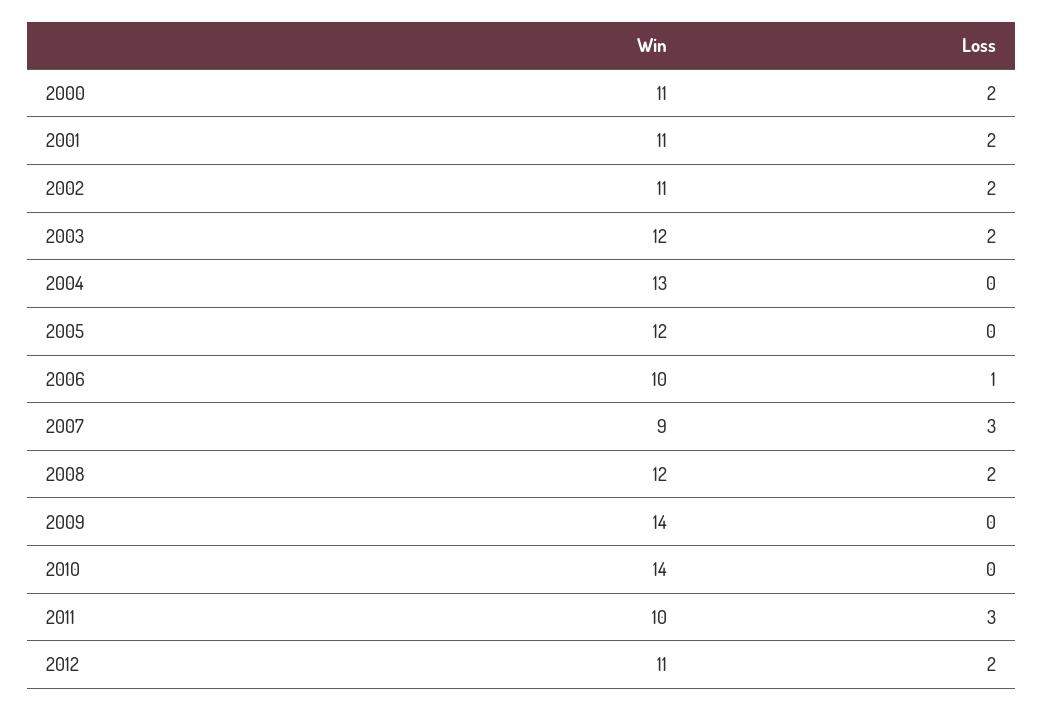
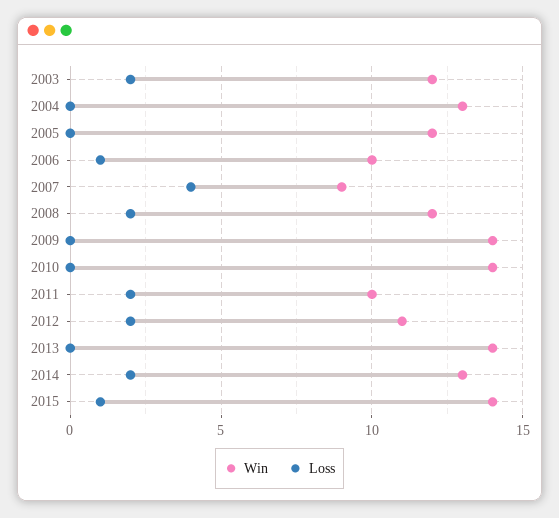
Win, 2000: 11 -> none
Loss, 2000: 2 -> none
Win, 2001: 11 -> none
Loss, 2001: 2 -> none
Win, 2002: 11 -> none
Loss, 2002: 2 -> none
Loss, 2007: 3 -> 4
Loss, 2011: 3 -> 2
Win, 2013: none -> 14
Loss, 2013: none -> 0
Win, 2014: none -> 13
Loss, 2014: none -> 2
Win, 2015: none -> 14
Loss, 2015: none -> 1

